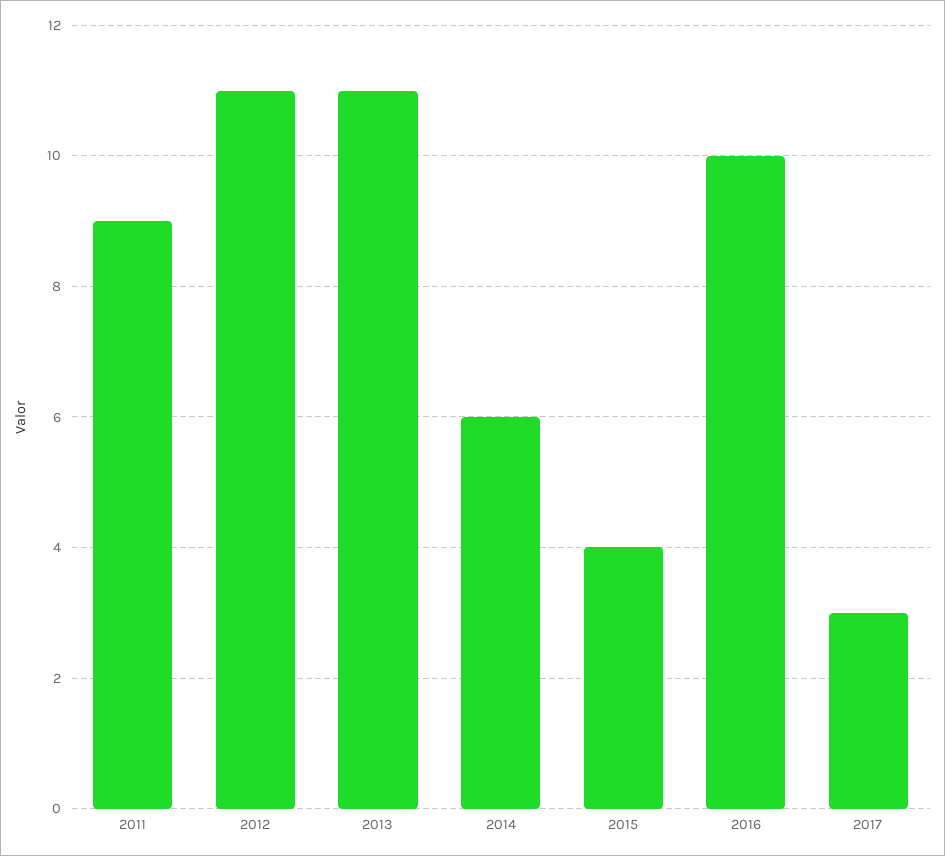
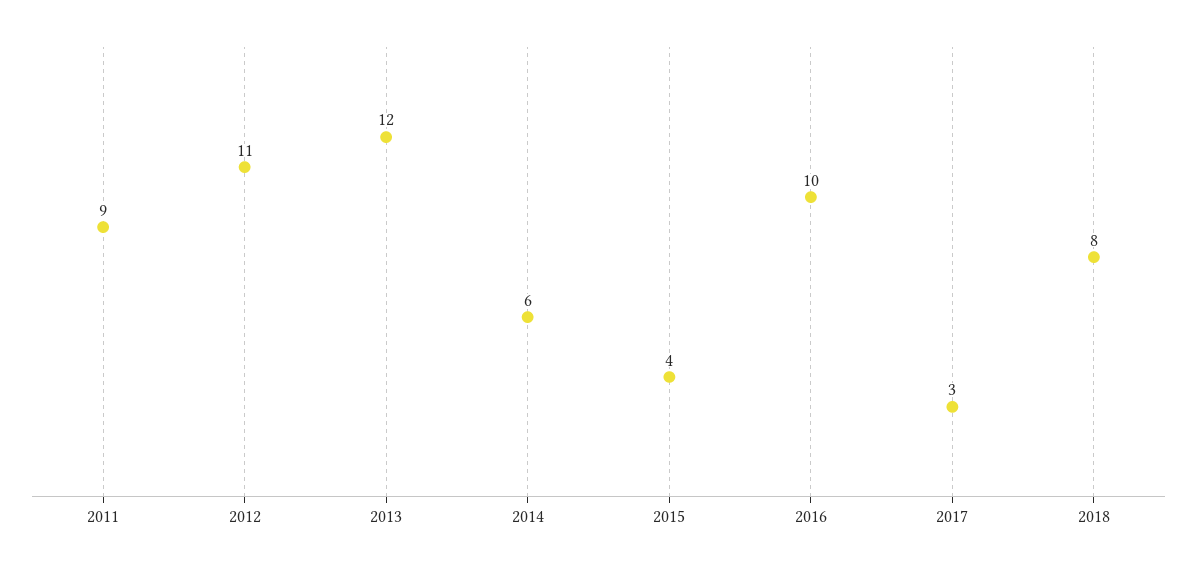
2013: 11 -> 12
2018: none -> 8

